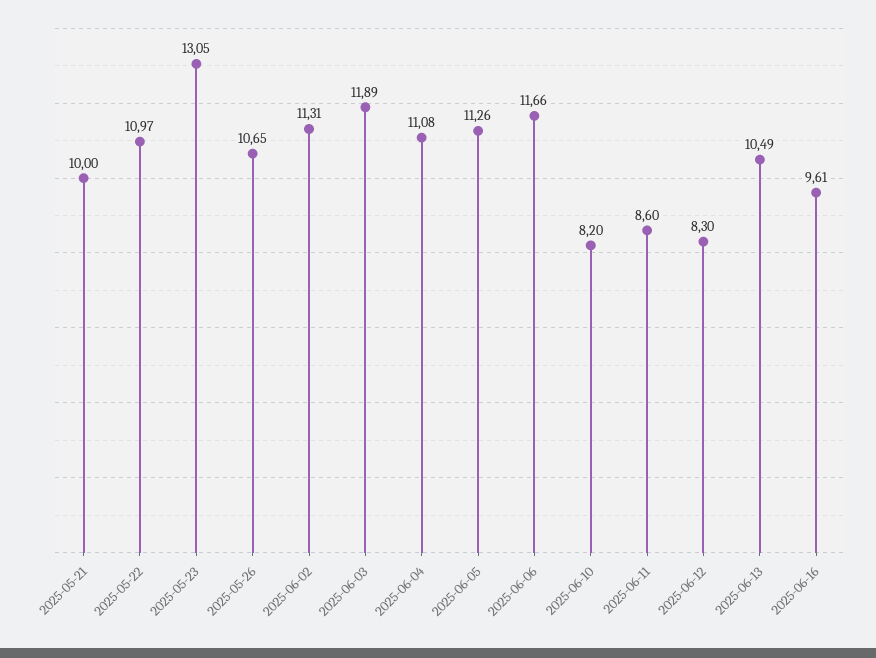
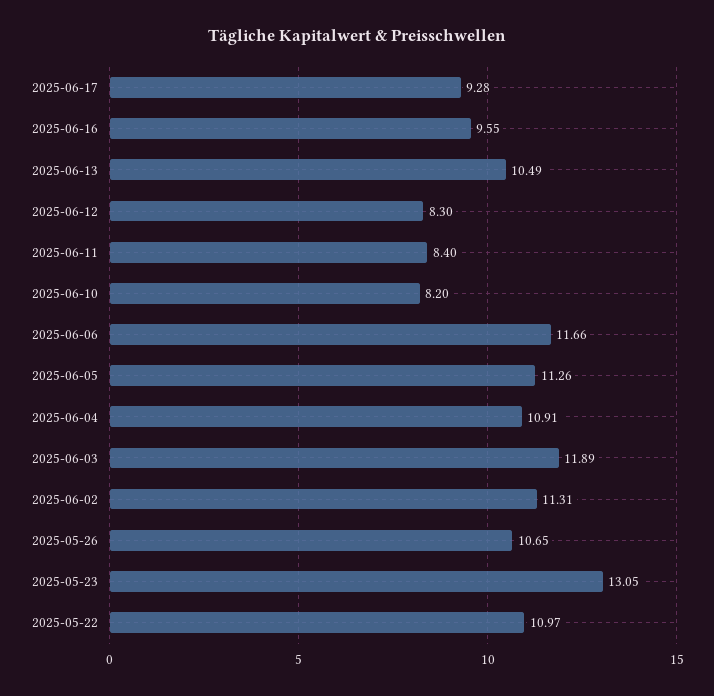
2025-05-21: 10 -> none
2025-06-04: 11.08 -> 10.91
2025-06-11: 8.6 -> 8.4
2025-06-16: 9.61 -> 9.55
2025-06-17: none -> 9.28

